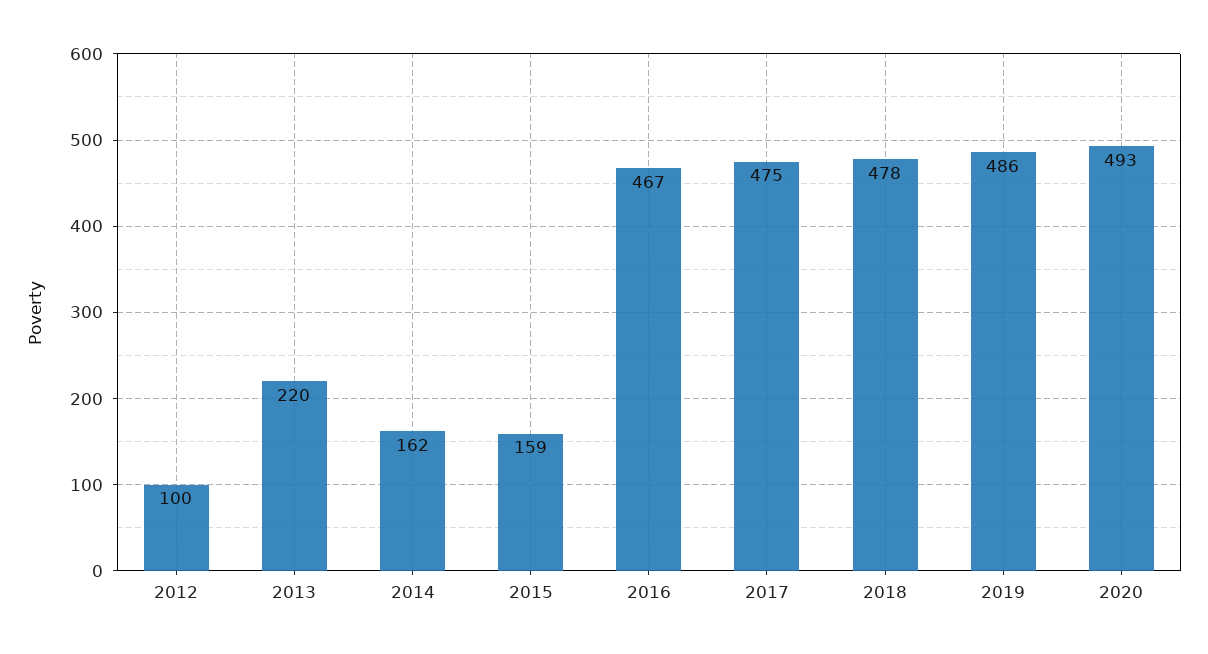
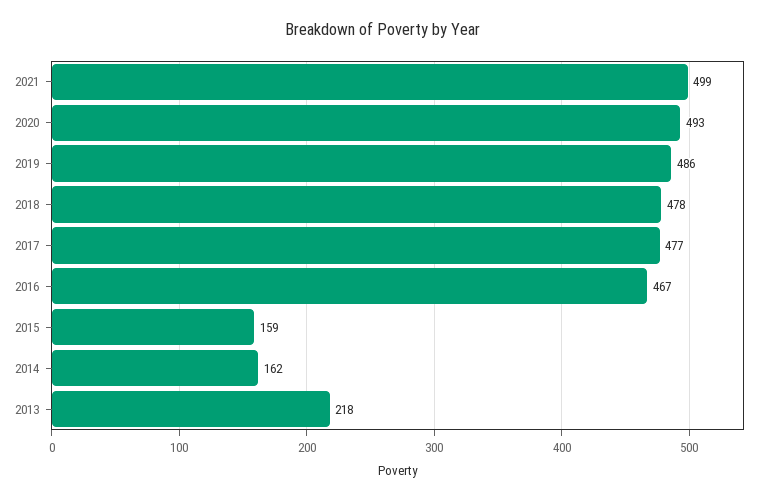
2012: 100 -> none
2013: 220 -> 218
2017: 475 -> 477
2021: none -> 499

